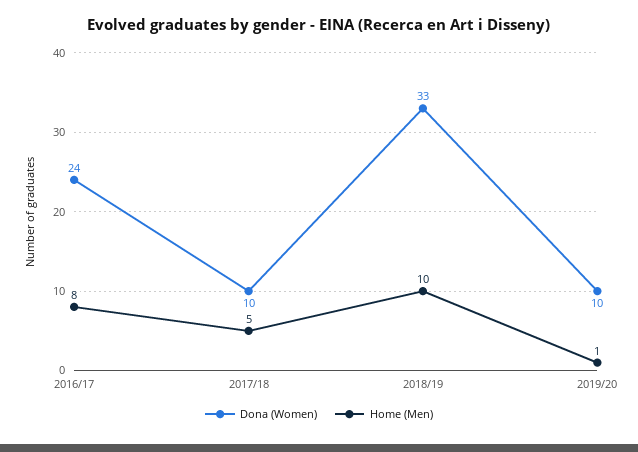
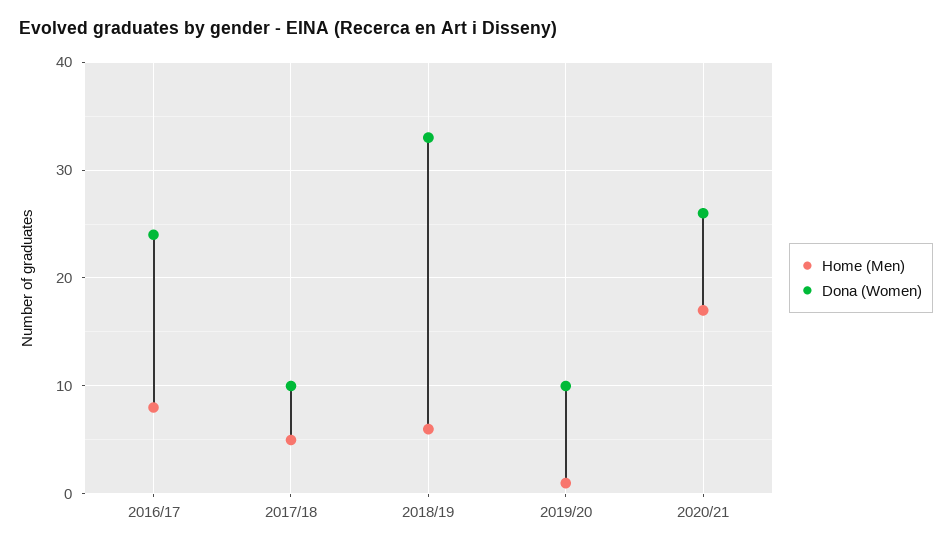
Home (Men), 2018/19: 10 -> 6
Home (Men), 2020/21: none -> 17
Dona (Women), 2020/21: none -> 26

